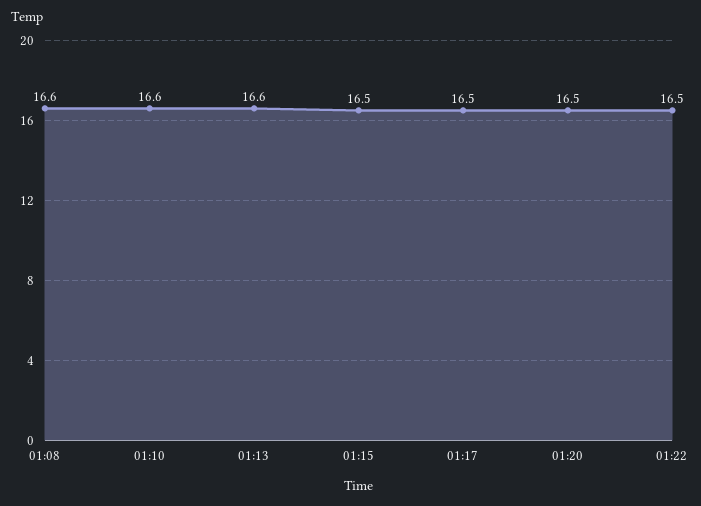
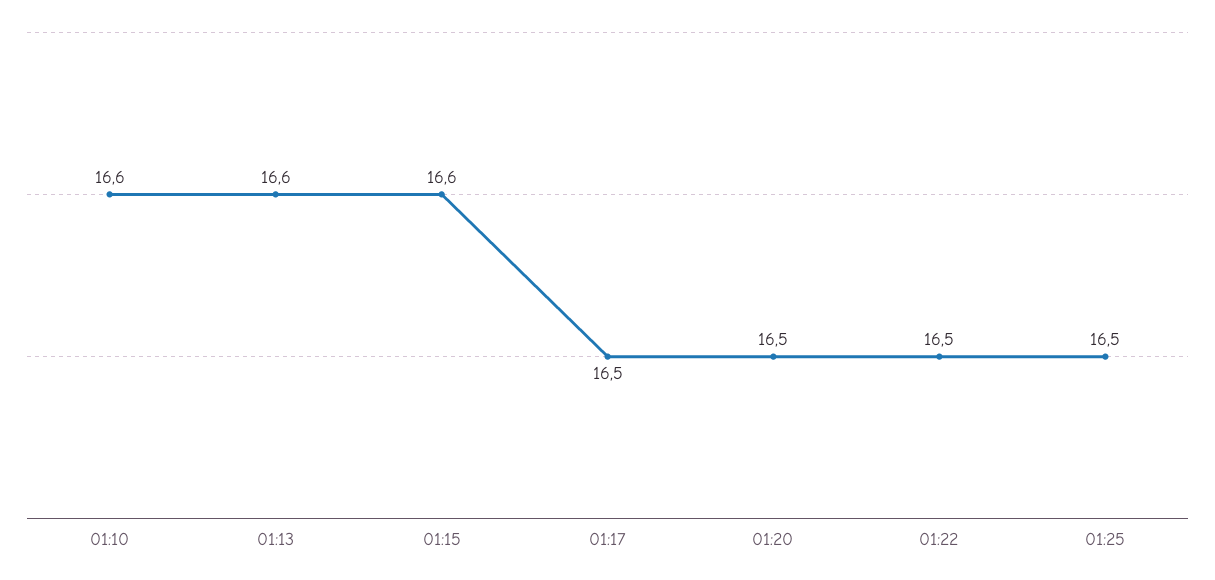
01:08: 16.6 -> none
01:15: 16.5 -> 16.6
01:25: none -> 16.5

